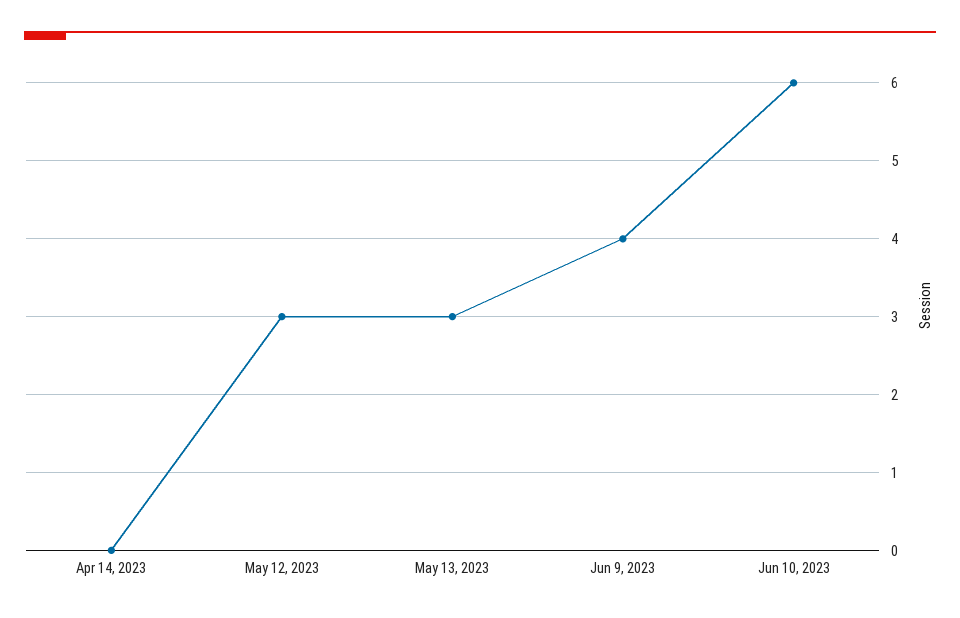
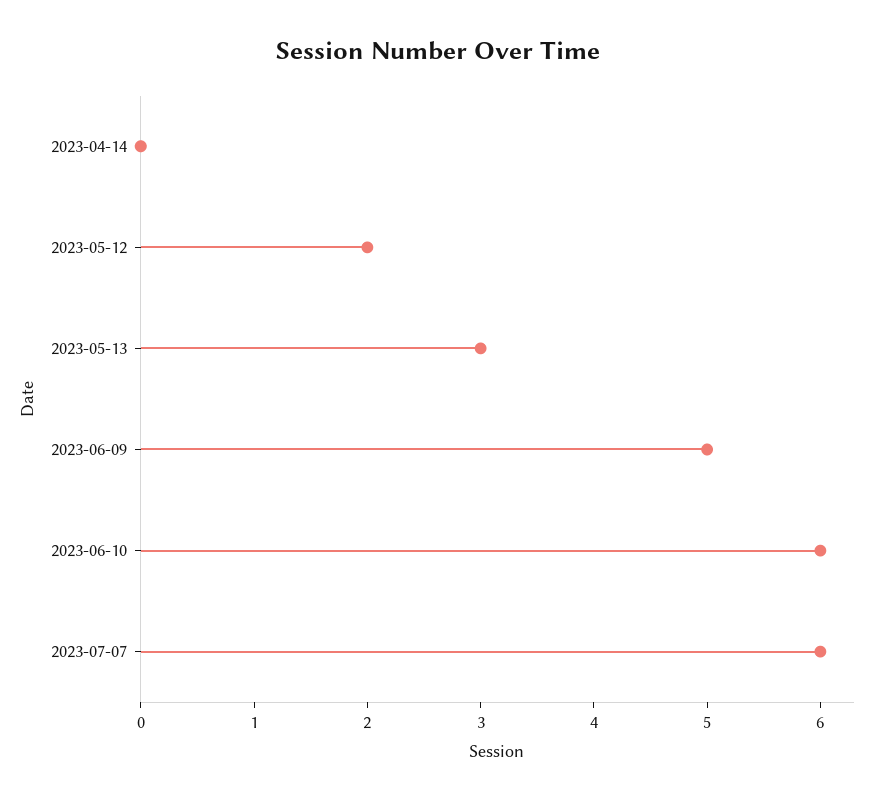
May 12, 2023: 3 -> 2
Jun 9, 2023: 4 -> 5
2023-07-07: none -> 6

